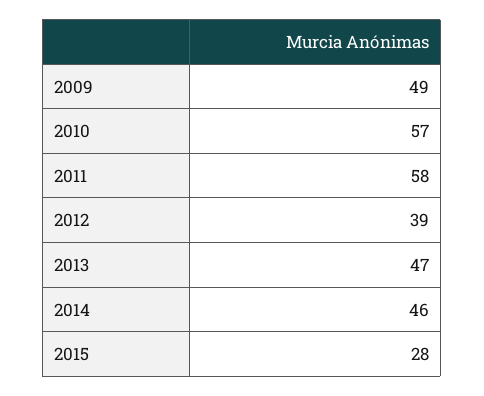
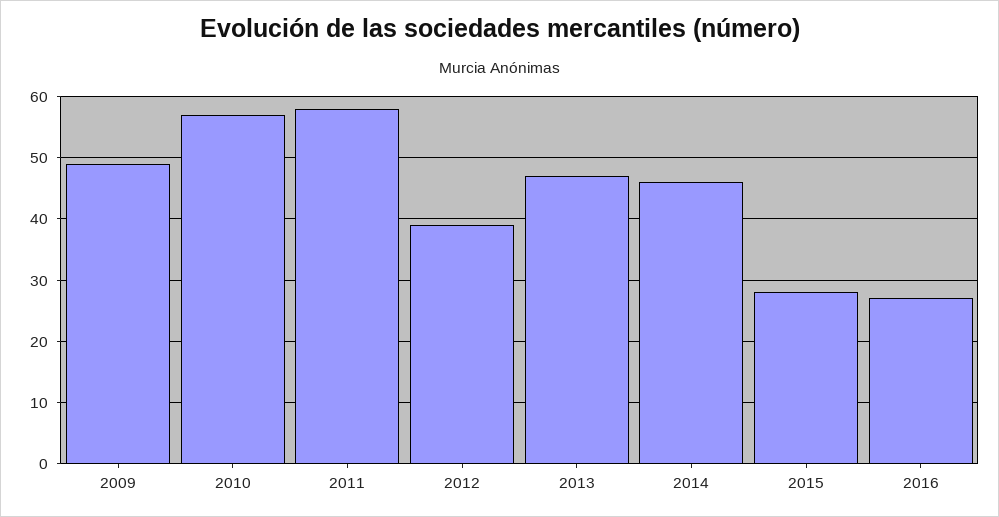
2016: none -> 27

